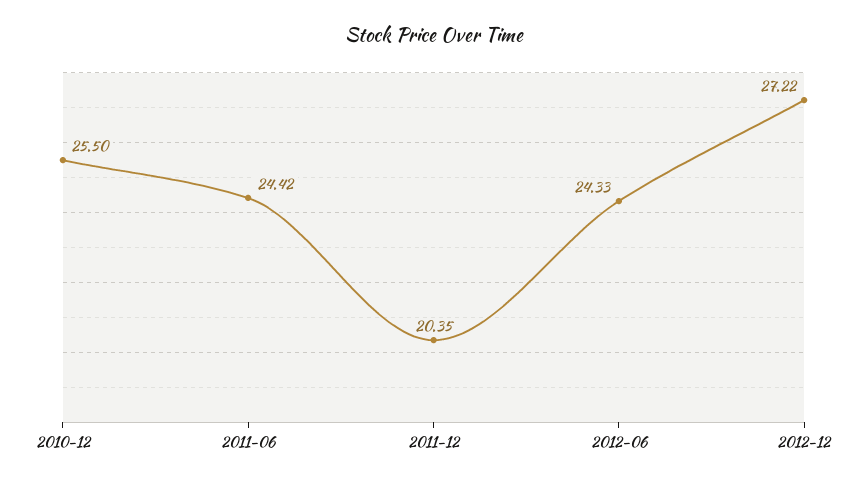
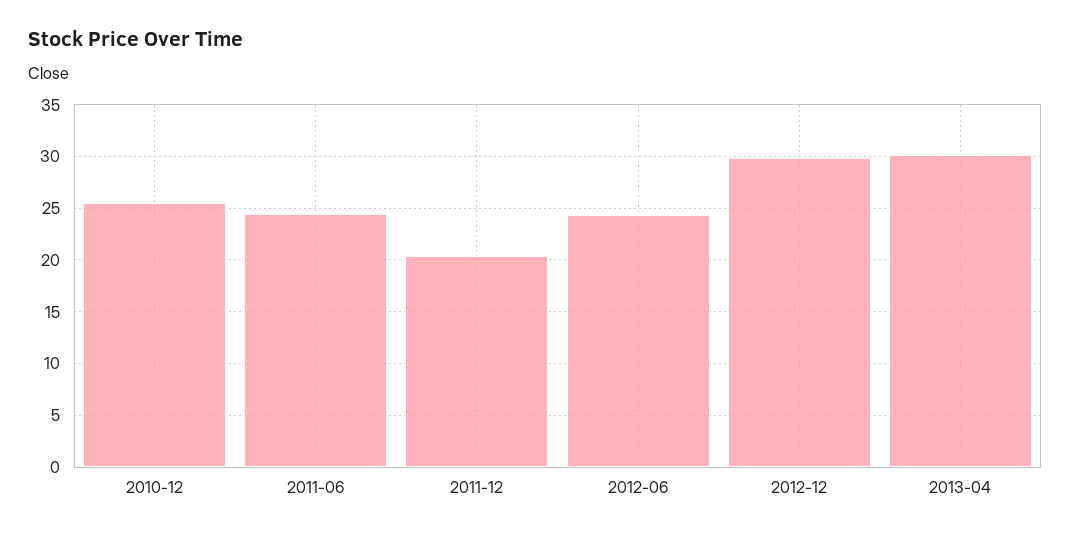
2012-12: 27.22 -> 30
2013-04: none -> 30

